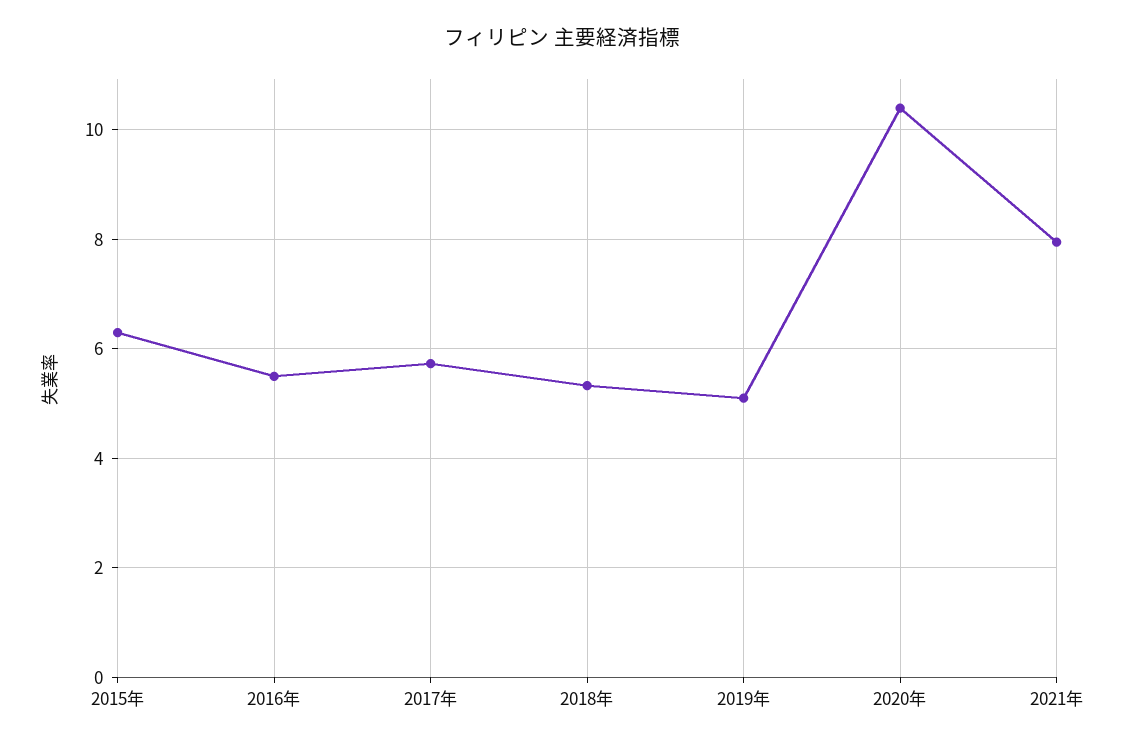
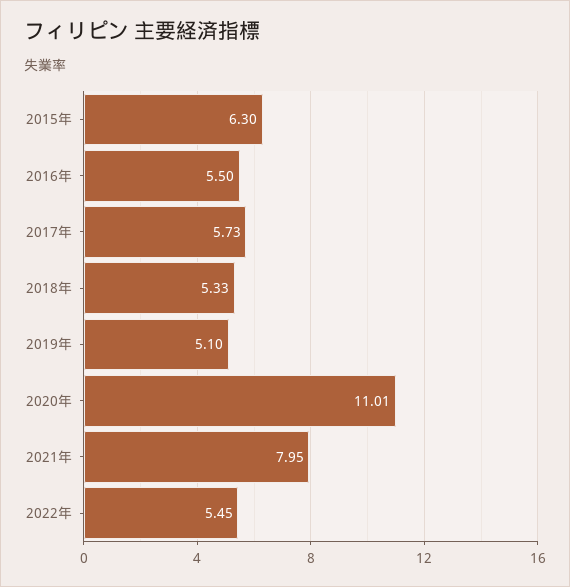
2020年: 10.4 -> 11.01
2022年: none -> 5.45

